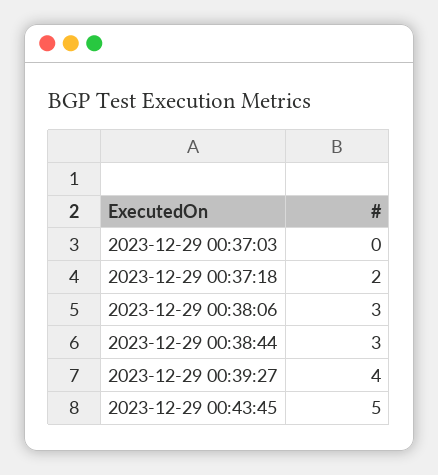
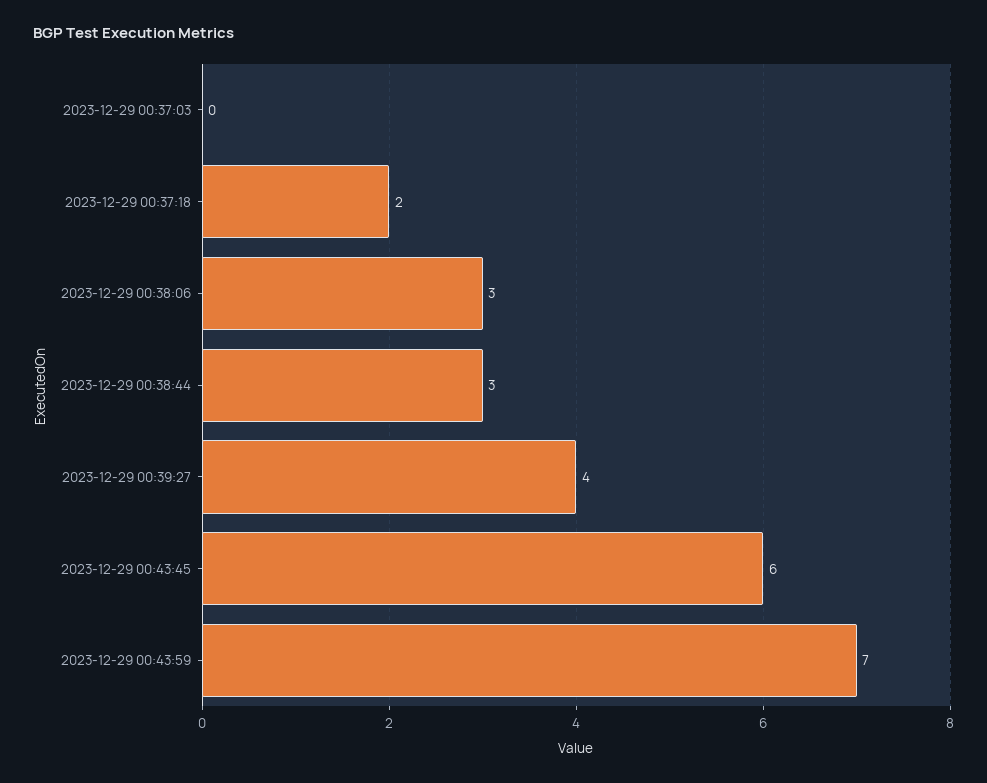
2023-12-29 00:43:45: 5 -> 6
2023-12-29 00:43:59: none -> 7

